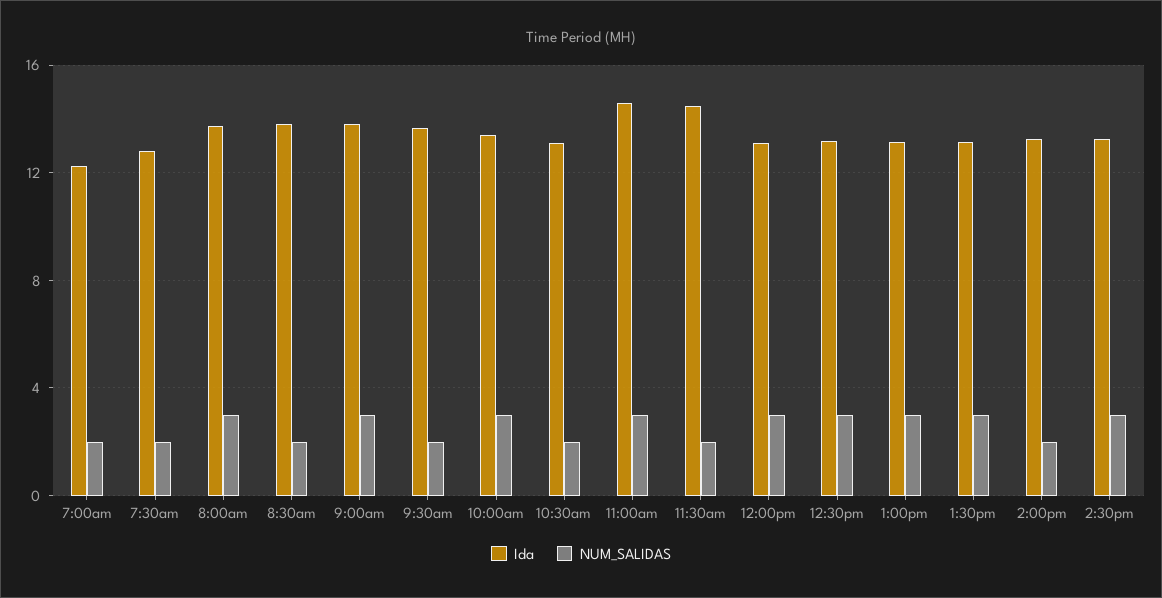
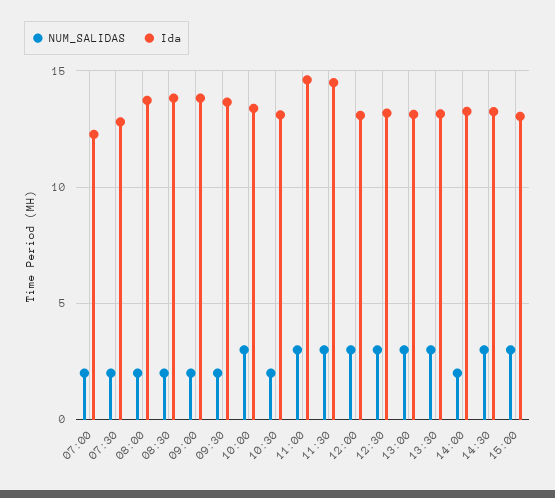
NUM_SALIDAS, 8:00am: 3 -> 2
NUM_SALIDAS, 9:00am: 3 -> 2
NUM_SALIDAS, 11:30am: 2 -> 3
NUM_SALIDAS, 15:00: none -> 3
Ida, 15:00: none -> 13

